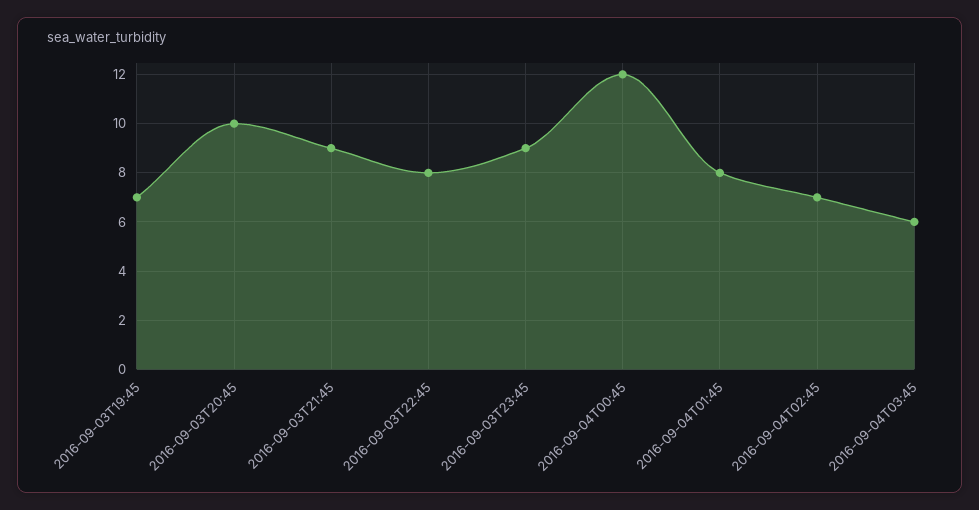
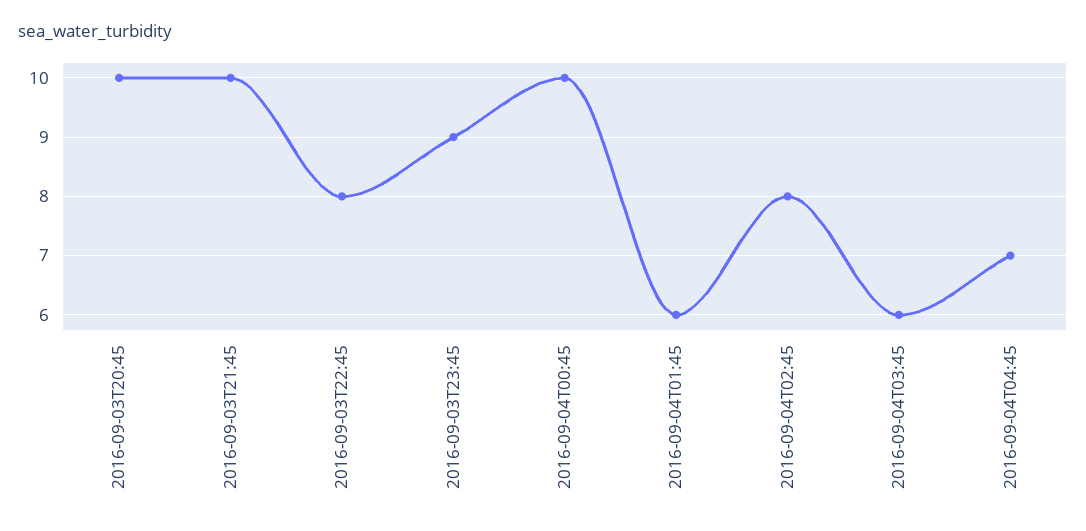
2016-09-03T19:45: 7 -> none
2016-09-03T21:45: 9 -> 10
2016-09-04T00:45: 12 -> 10
2016-09-04T01:45: 8 -> 6
2016-09-04T02:45: 7 -> 8
2016-09-04T04:45: none -> 7

